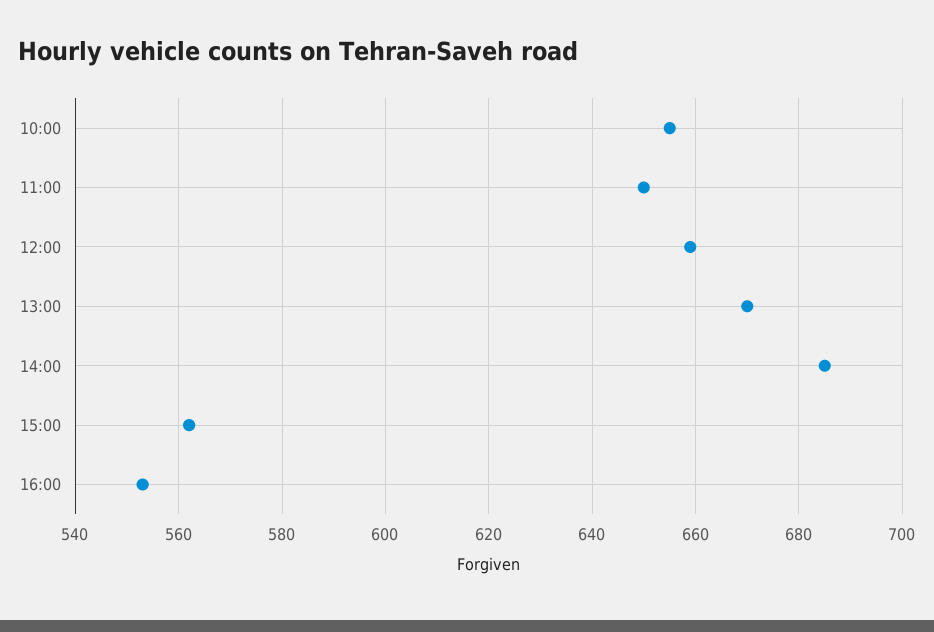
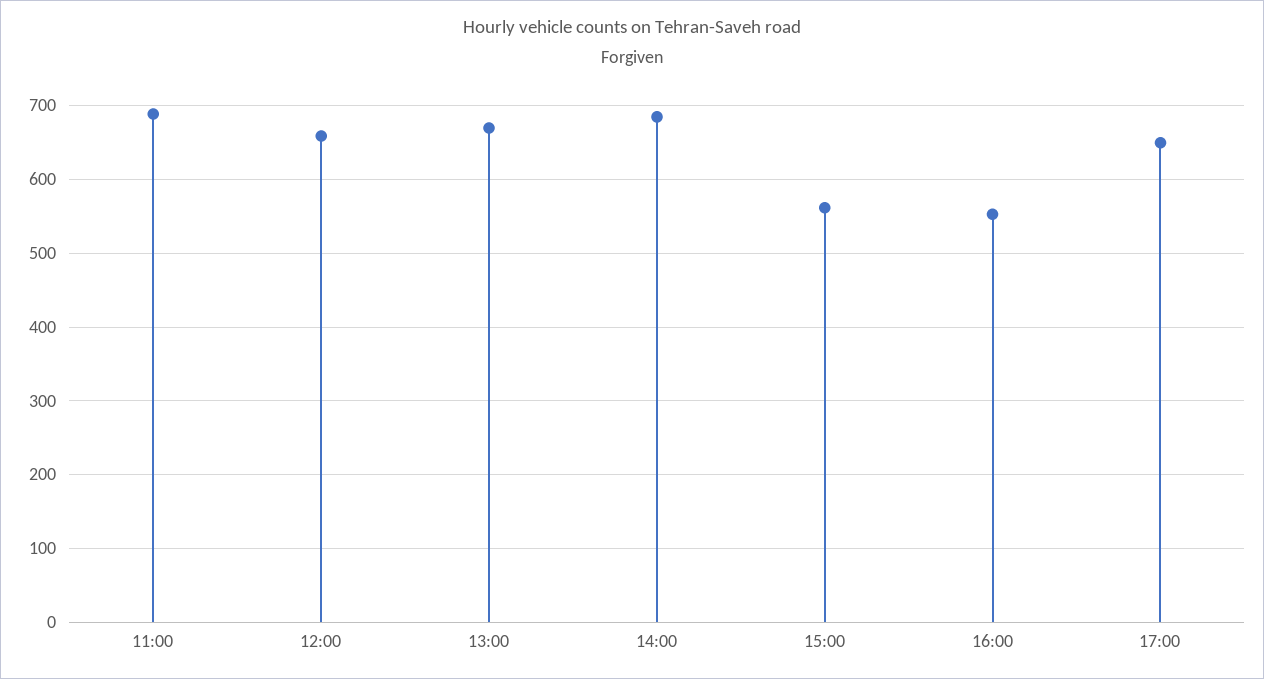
10:00: 655 -> none
11:00: 650 -> 690
17:00: none -> 650

